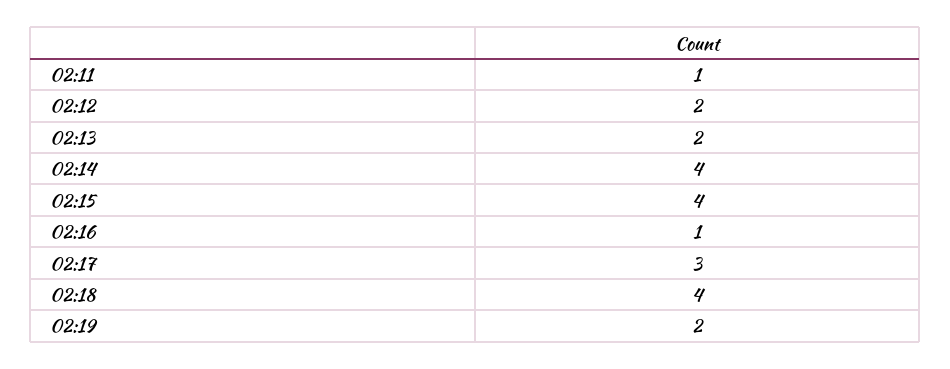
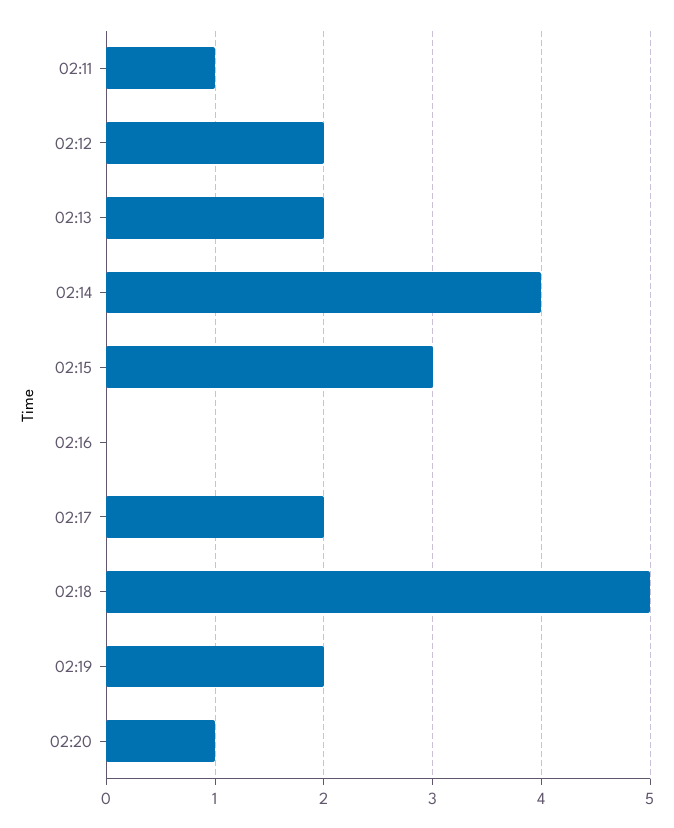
02:15: 4 -> 3
02:16: 1 -> 0
02:17: 3 -> 2
02:18: 4 -> 5
02:20: none -> 1

